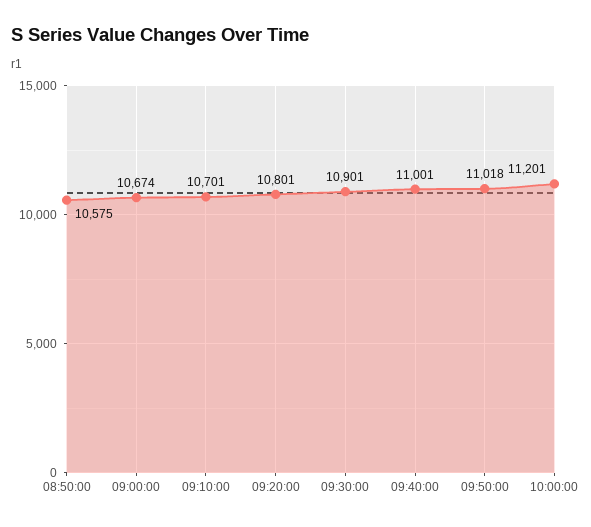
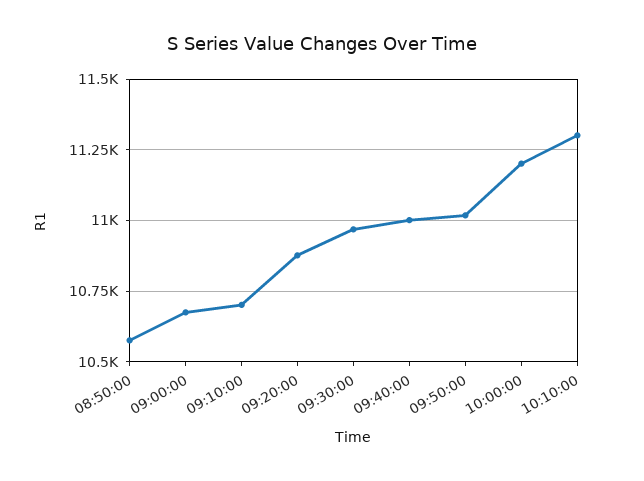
09:20:00: 10801 -> 10875
09:30:00: 10901 -> 10975
10:10:00: none -> 11300

